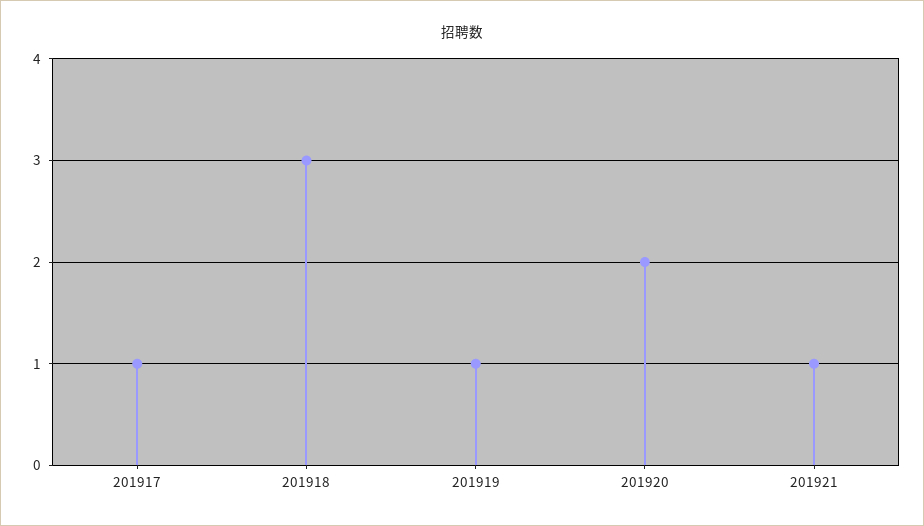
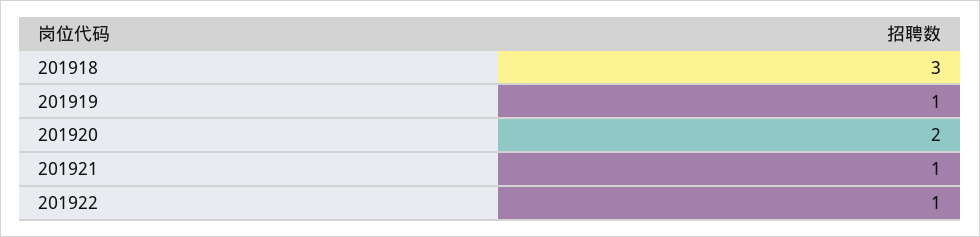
201917: 1 -> none
201922: none -> 1

